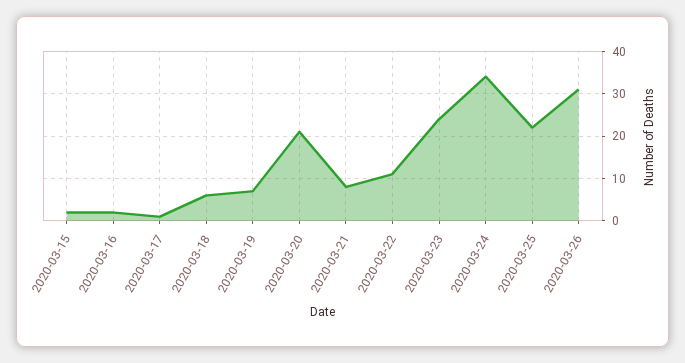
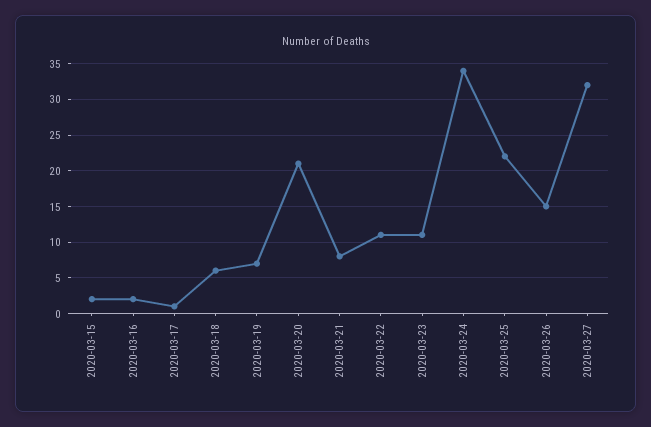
2020-03-23: 25 -> 11
2020-03-26: 30 -> 15
2020-03-27: none -> 32

